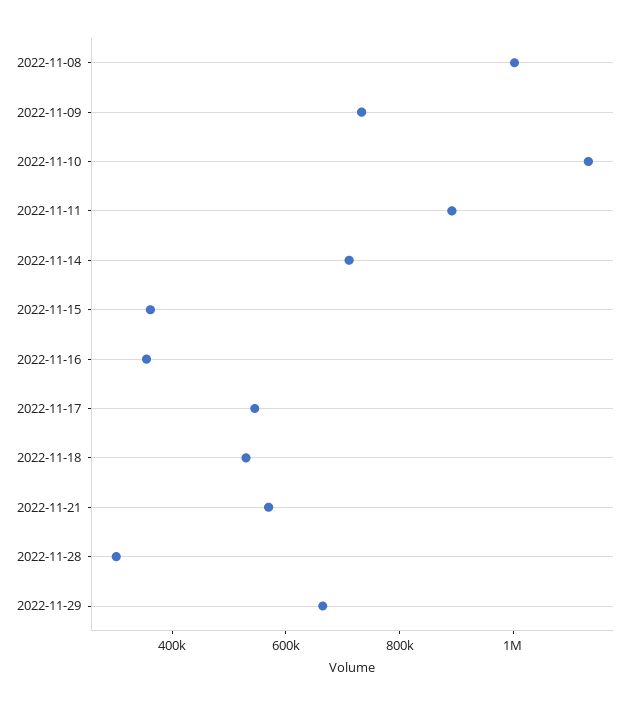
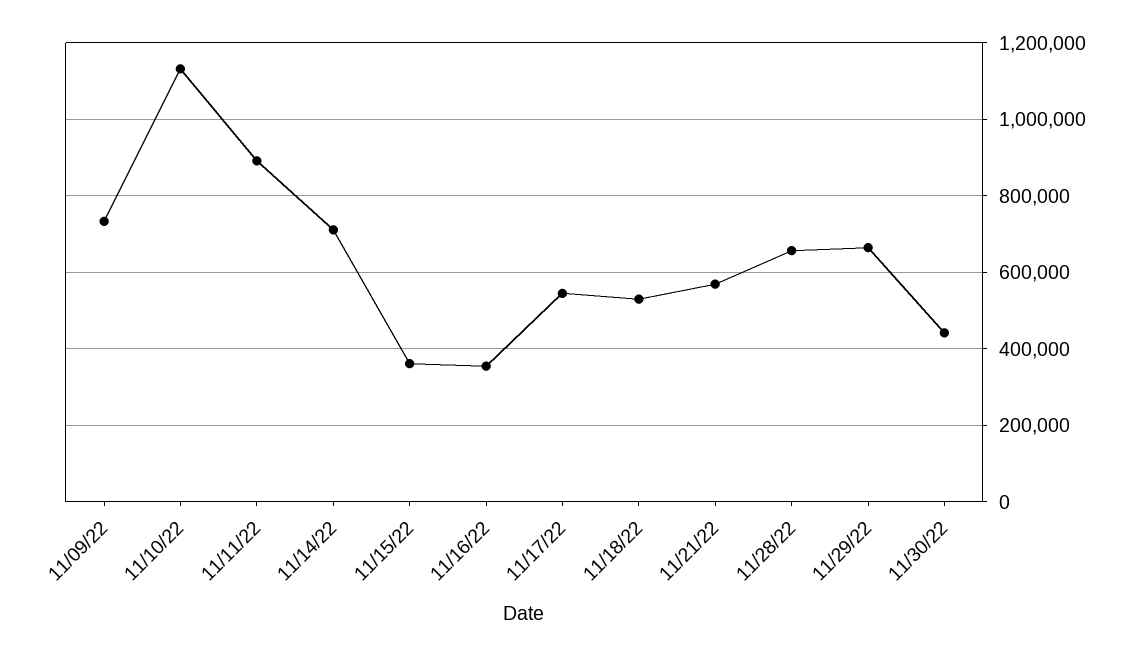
2022-11-08: 1000000 -> none
2022-11-28: 300000 -> 660000
11/30/22: none -> 440000

